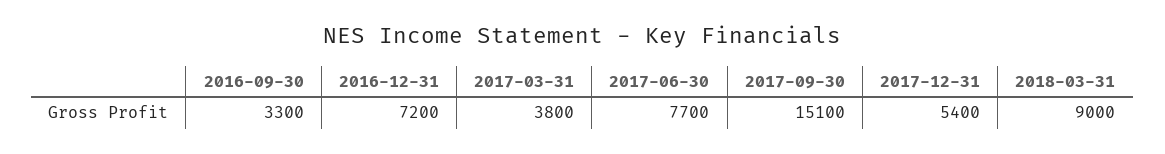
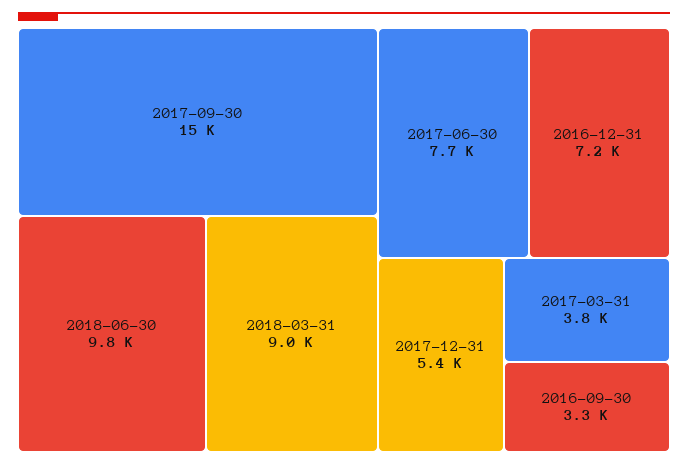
2018-06-30: none -> 9800

